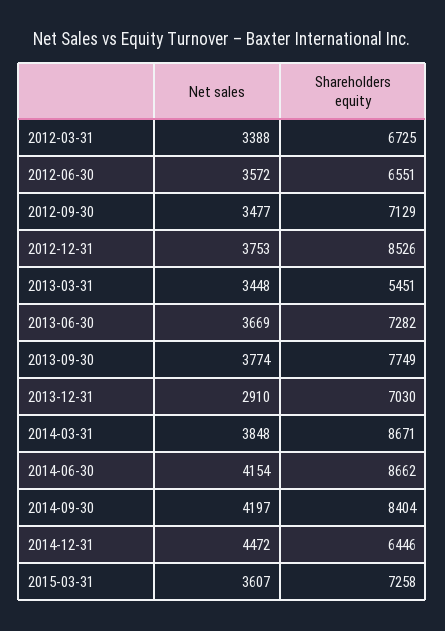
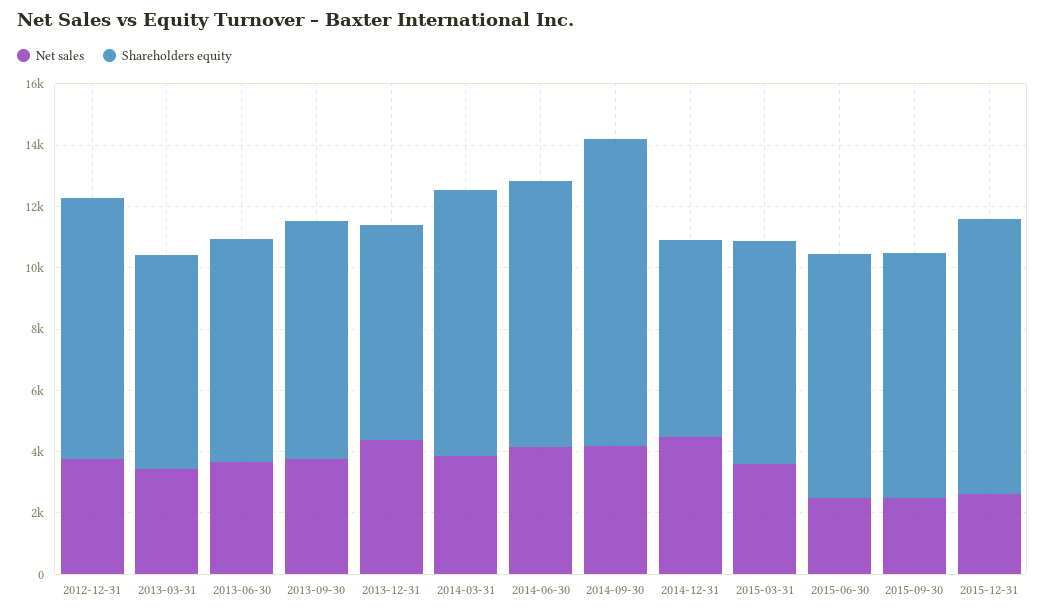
Net sales, 2012-03-31: 3388 -> none
Shareholders equity, 2012-03-31: 6725 -> none
Net sales, 2012-06-30: 3572 -> none
Shareholders equity, 2012-06-30: 6551 -> none
Net sales, 2012-09-30: 3477 -> none
Shareholders equity, 2012-09-30: 7129 -> none
Shareholders equity, 2013-03-31: 5451 -> 7000
Net sales, 2013-12-31: 2910 -> 4500
Shareholders equity, 2014-09-30: 8404 -> 10000
Net sales, 2015-06-30: none -> 2500
Shareholders equity, 2015-06-30: none -> 8000
Net sales, 2015-09-30: none -> 2500
Shareholders equity, 2015-09-30: none -> 8000
Net sales, 2015-12-31: none -> 2500
Shareholders equity, 2015-12-31: none -> 9000

